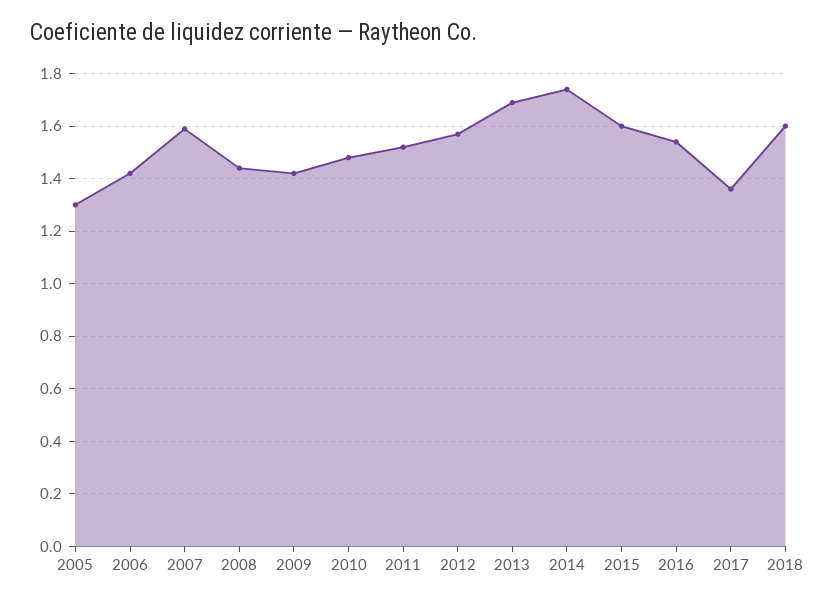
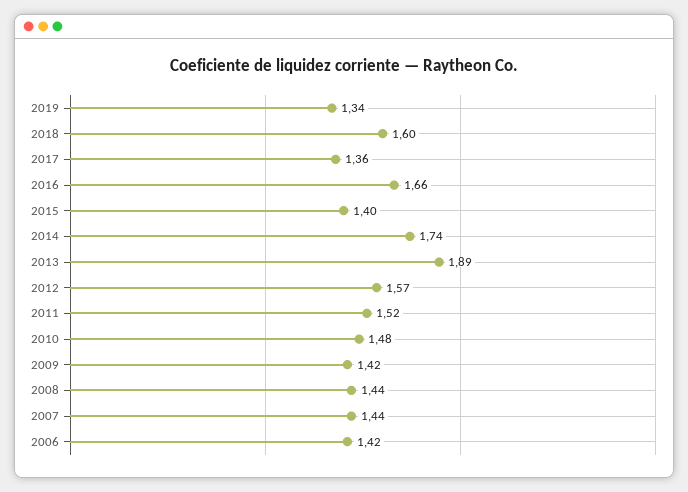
2005: 1.3 -> none
2007: 1.6 -> 1.44
2013: 1.7 -> 1.89
2015: 1.6 -> 1.4
2016: 1.55 -> 1.66
2019: none -> 1.34

